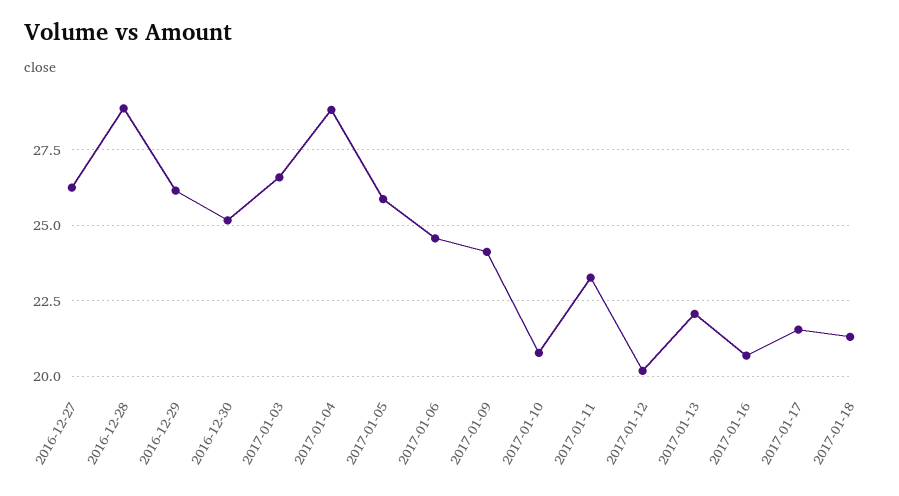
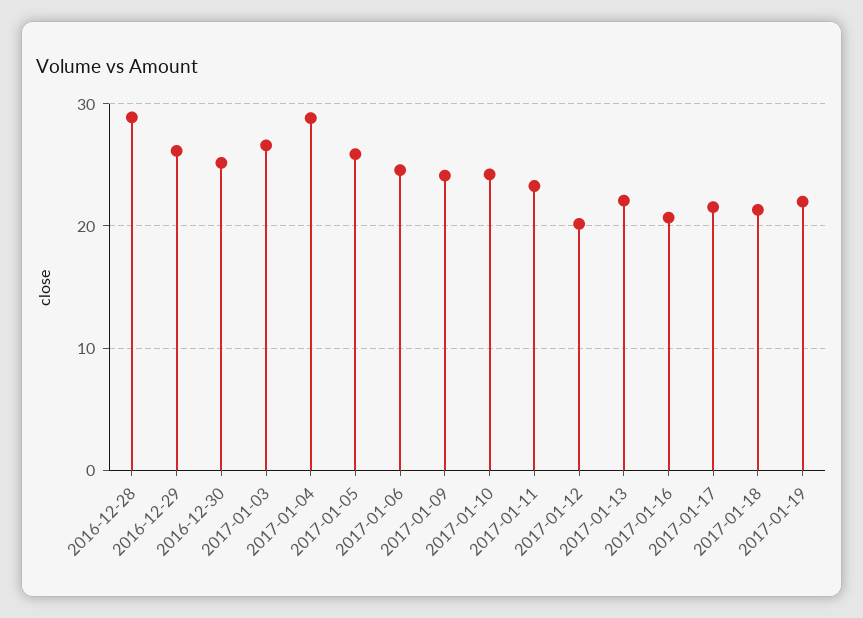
2016-12-27: 26.25 -> none
2017-01-10: 20.75 -> 24
2017-01-19: none -> 22

